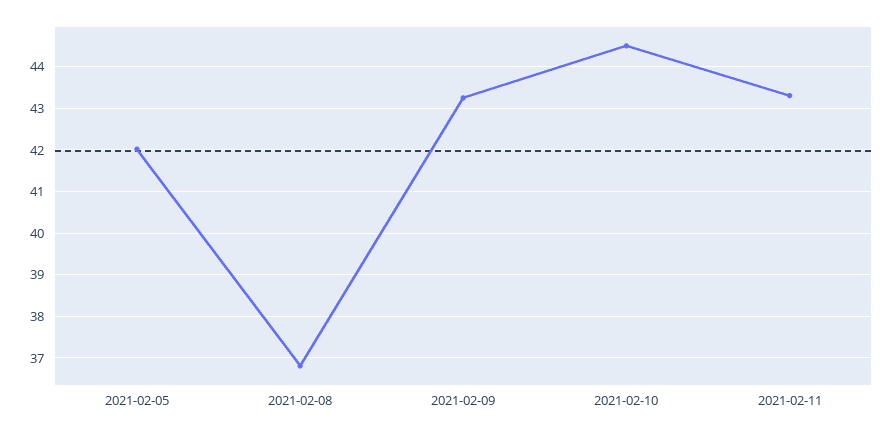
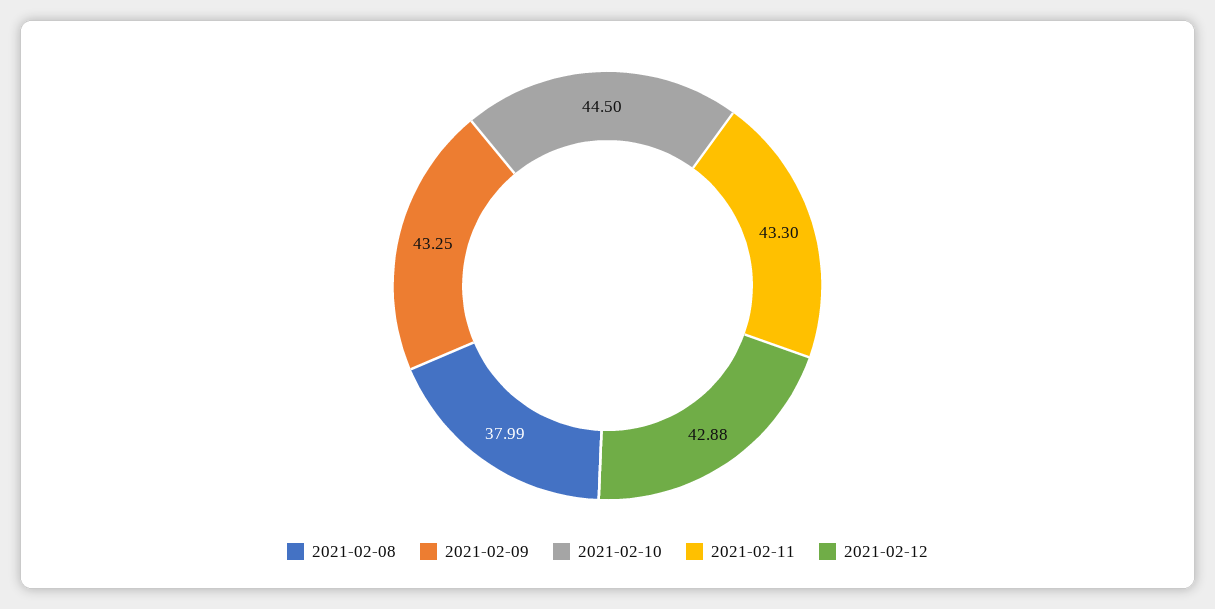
2021-02-05: 42 -> none
2021-02-08: 36.8 -> 37.99
2021-02-12: none -> 42.88

